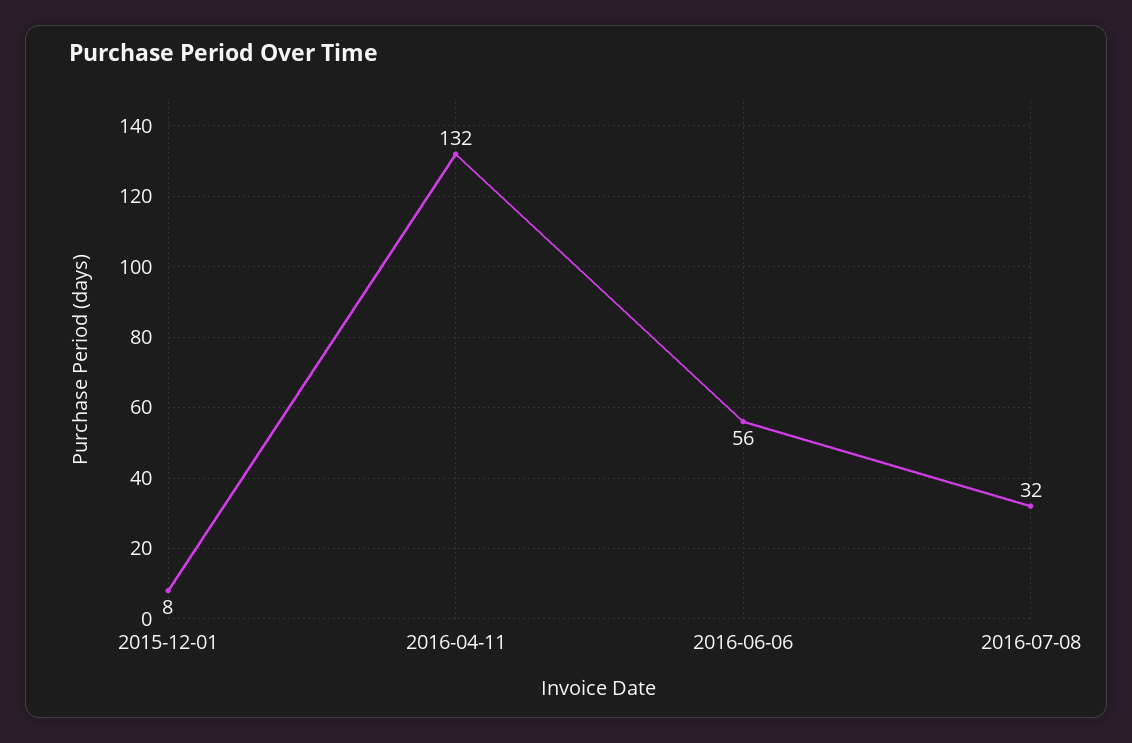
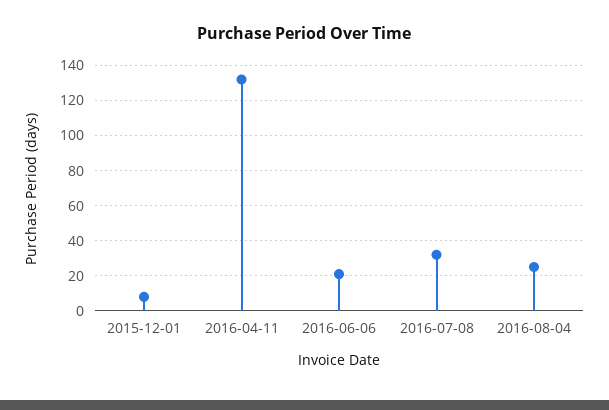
2016-06-06: 56 -> 20
2016-08-04: none -> 25

